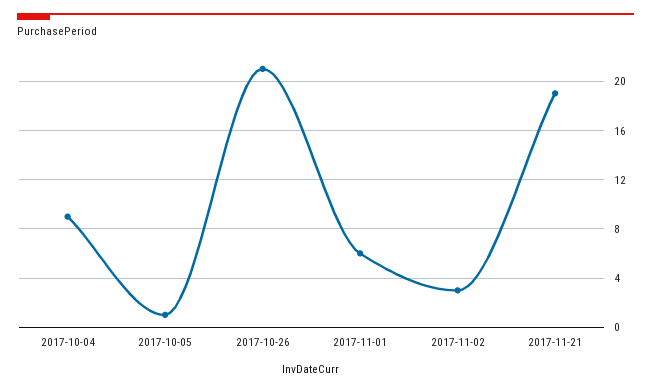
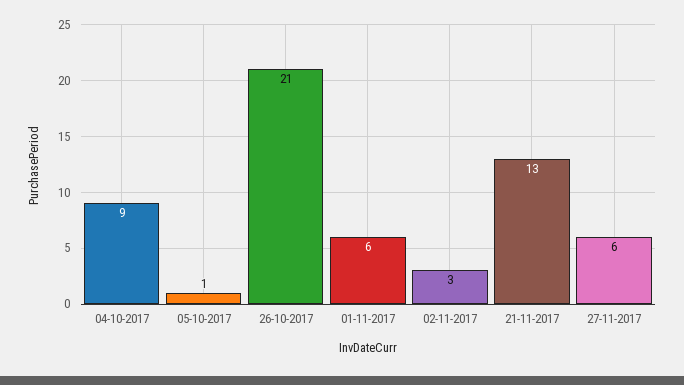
2017-11-21: 19 -> 13
27-11-2017: none -> 6

